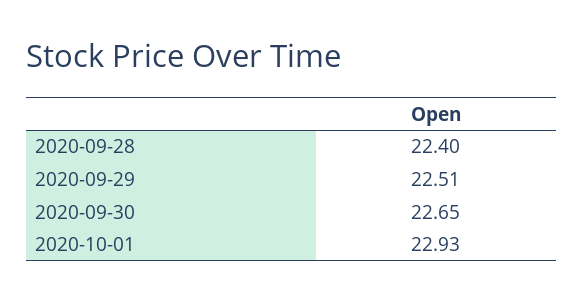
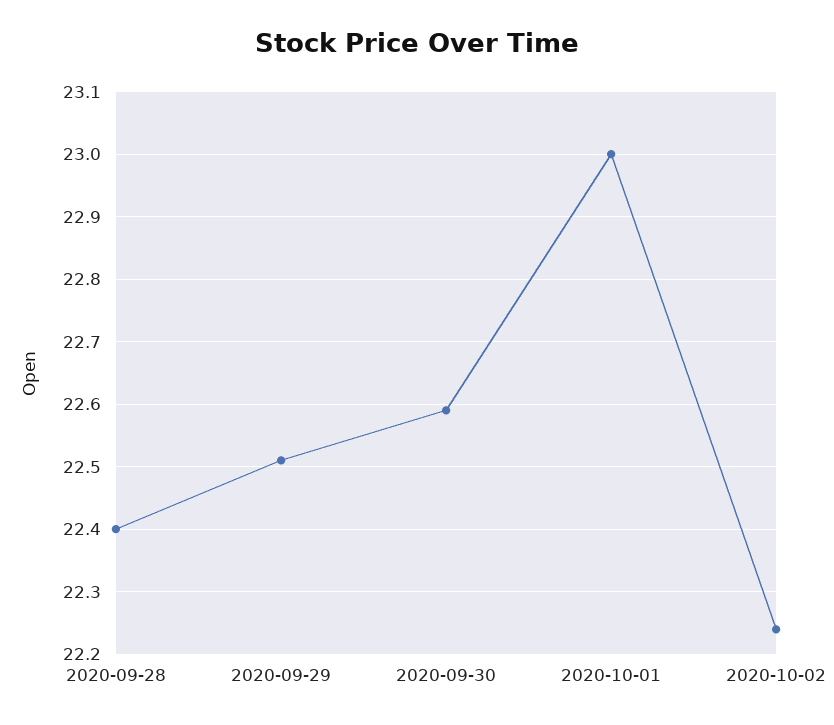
2020-09-30: 22.65 -> 22.59
2020-10-01: 22.93 -> 23
2020-10-02: none -> 22.24

